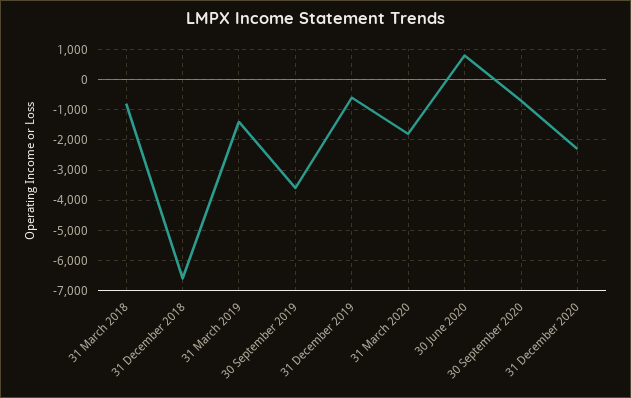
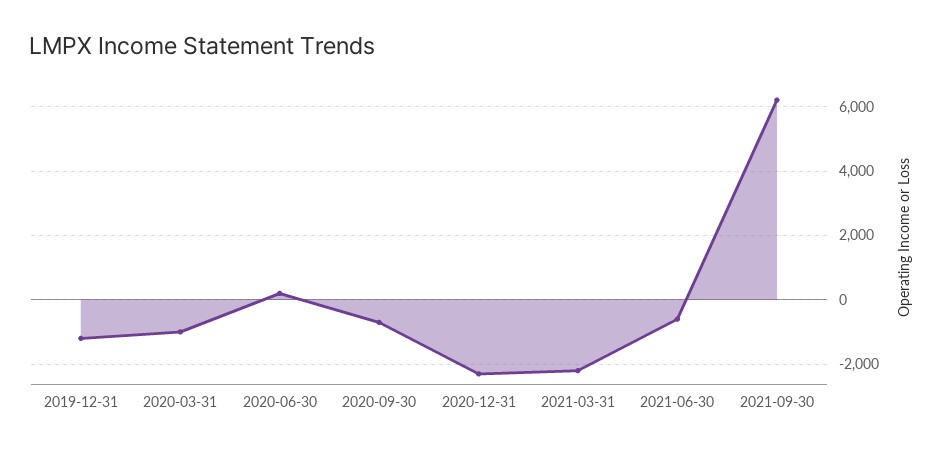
31 March 2018: -800 -> none
31 December 2018: -6600 -> none
31 March 2019: -1400 -> none
30 September 2019: -3600 -> none
31 December 2019: -600 -> -1200
31 March 2020: -1800 -> -1000
30 June 2020: 800 -> 200
2021-03-31: none -> -2200
2021-06-30: none -> -600
2021-09-30: none -> 6200

